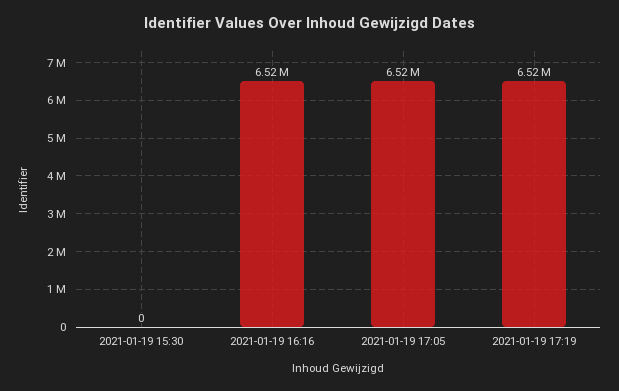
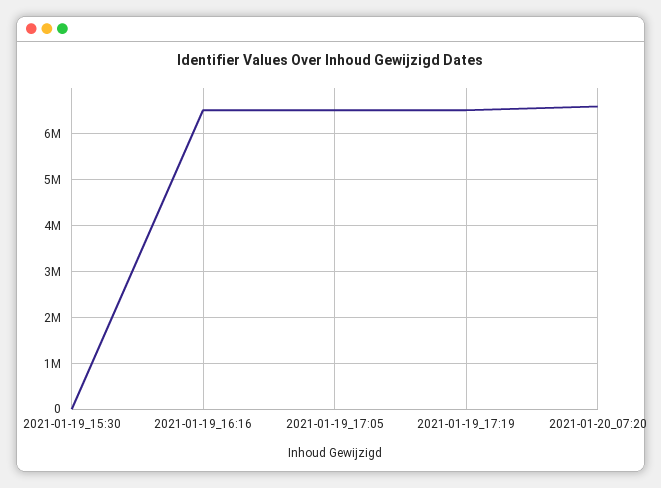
2021-01-20_07:20: none -> 6600000

